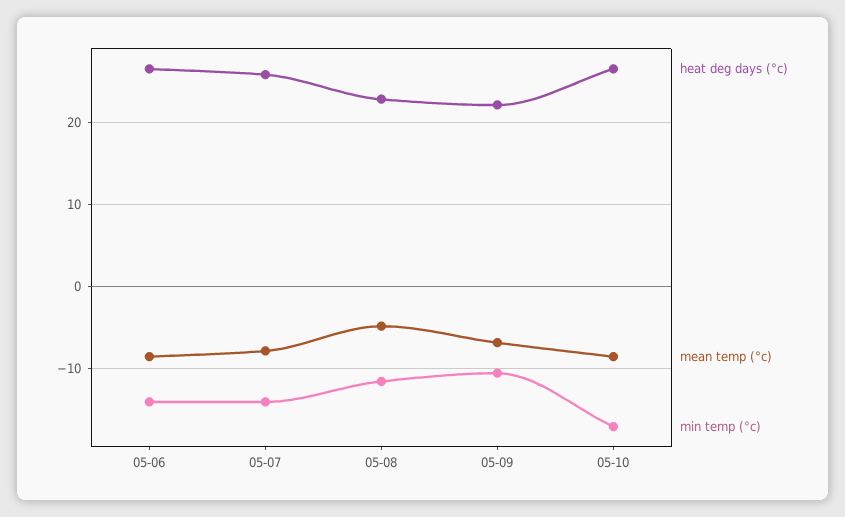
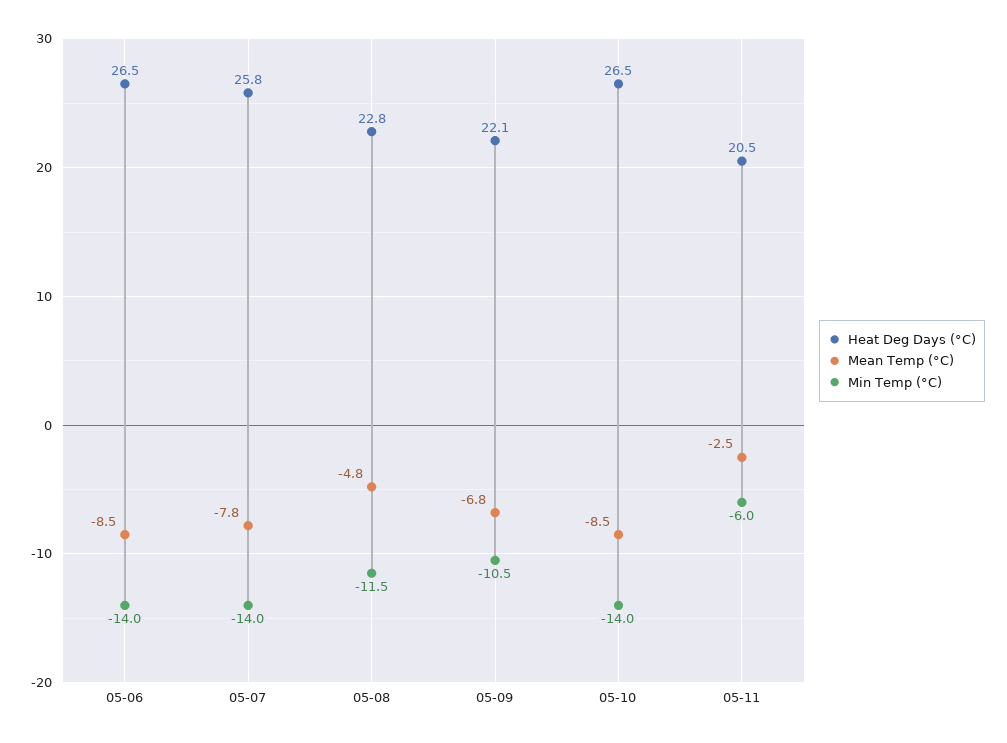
min temp (°c), 05-10: -17 -> -14
heat deg days (°c), 05-11: none -> 20.5
mean temp (°c), 05-11: none -> -2.5
min temp (°c), 05-11: none -> -6

